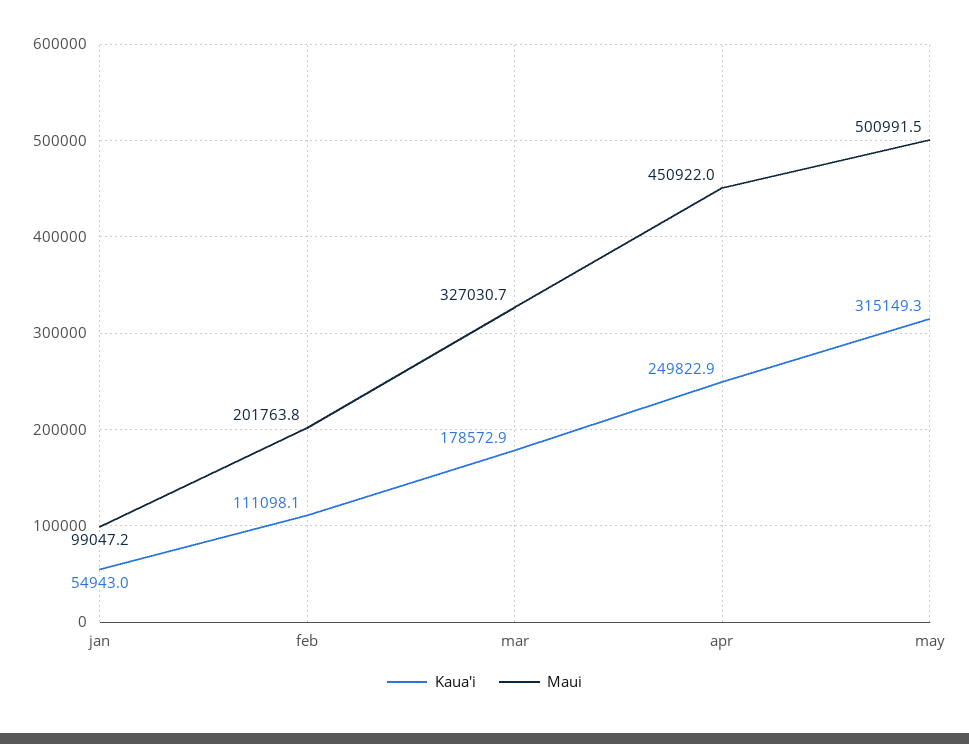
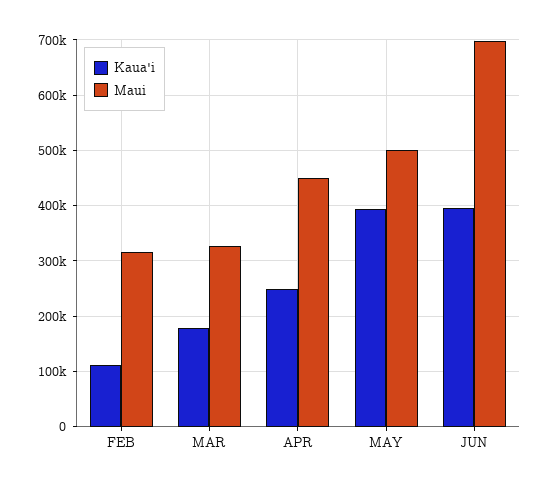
Kaua'i, jan: 54943 -> none
Maui, jan: 99047.2 -> none
Maui, feb: 201763.8 -> 320000
Kaua'i, may: 315149.3 -> 400000
Kaua'i, JUN: none -> 400000
Maui, JUN: none -> 700000

